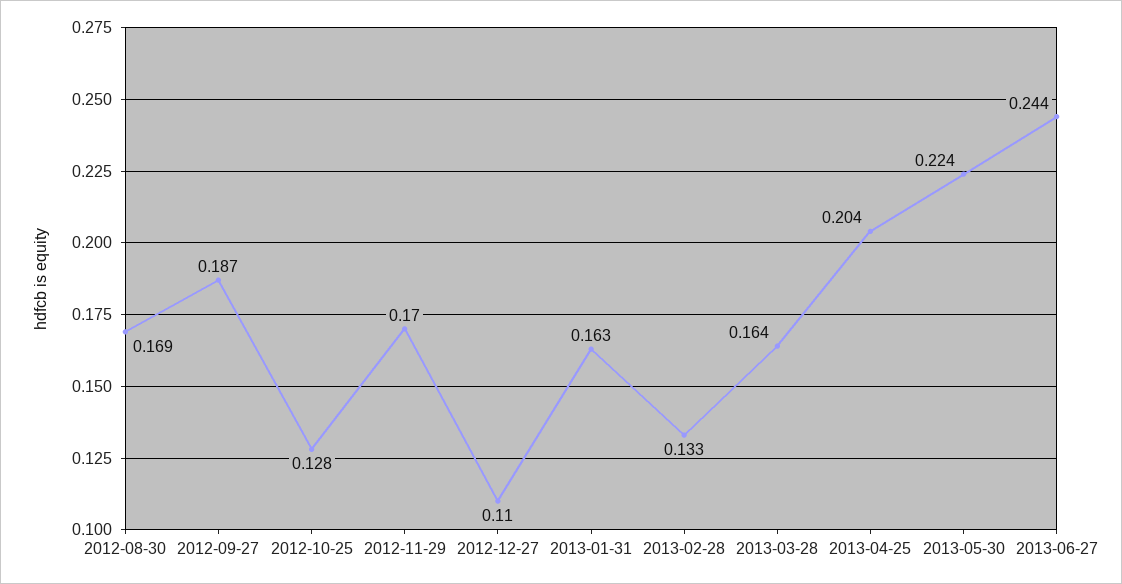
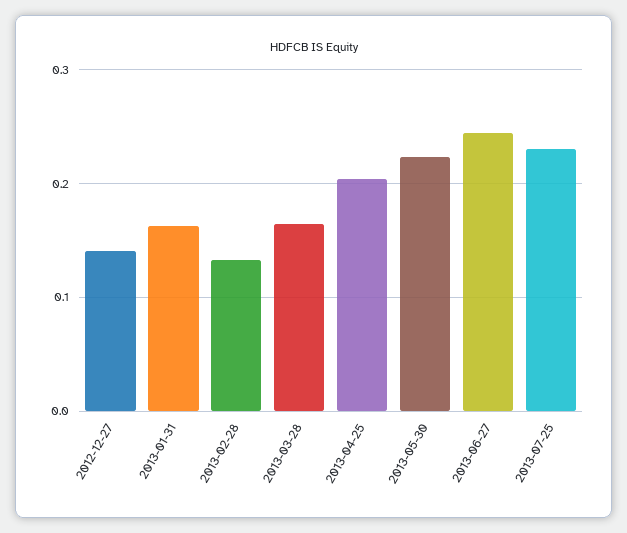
2012-08-30: 0.169 -> none
2012-09-27: 0.187 -> none
2012-10-25: 0.128 -> none
2012-11-29: 0.17 -> none
2012-12-27: 0.11 -> 0.14
2013-07-25: none -> 0.23

